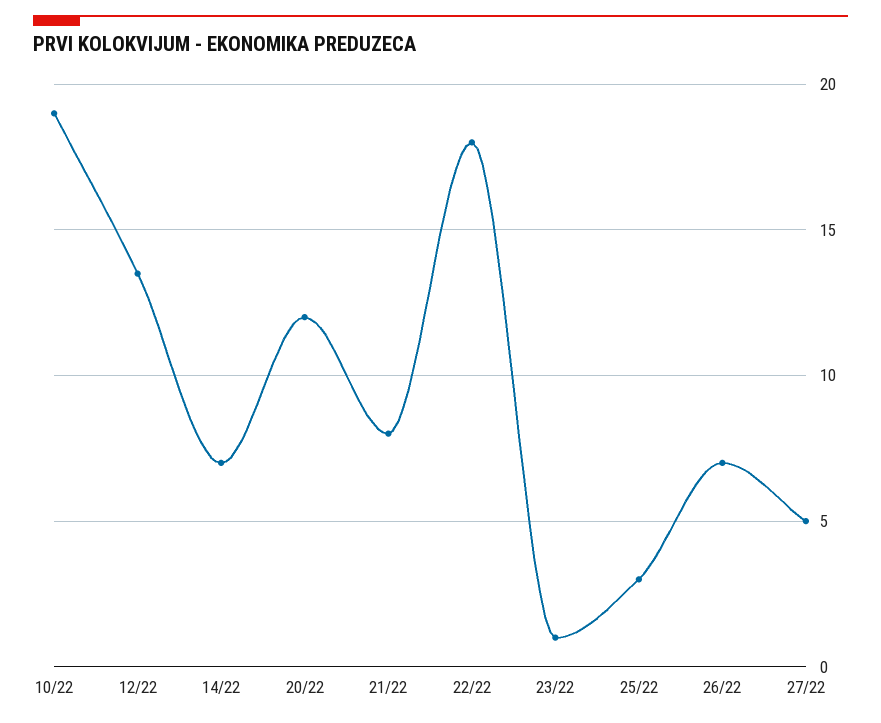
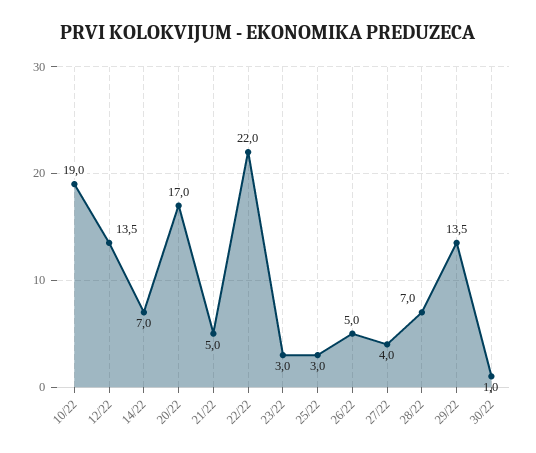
20/22: 12 -> 17
21/22: 8 -> 5
22/22: 18 -> 22
23/22: 1 -> 3
26/22: 7 -> 5
27/22: 5 -> 4
28/22: none -> 7
29/22: none -> 13.5
30/22: none -> 1

